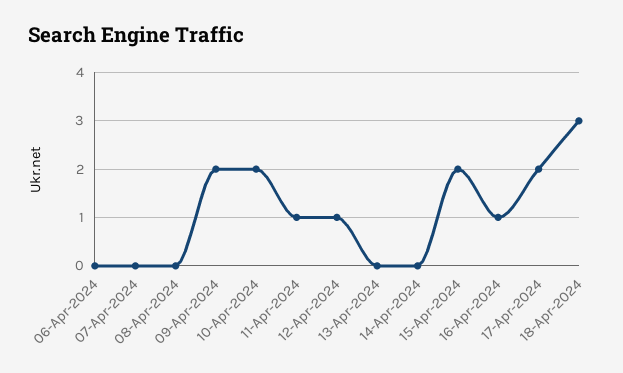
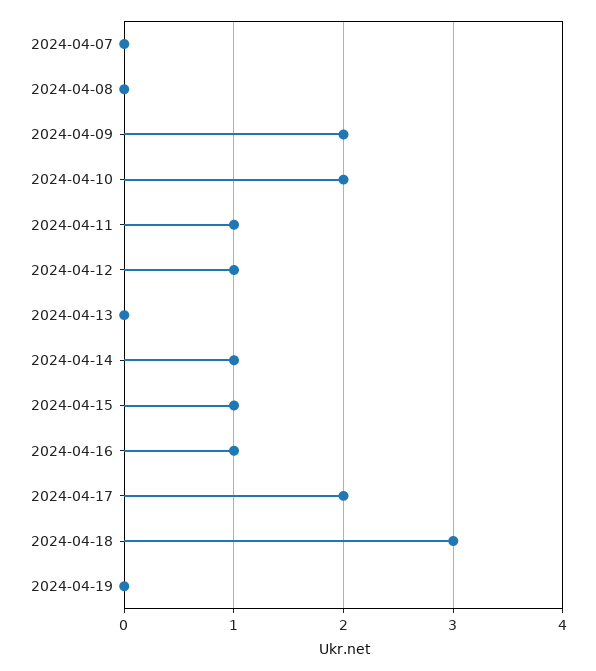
06-Apr-2024: 0 -> none
14-Apr-2024: 0 -> 1
15-Apr-2024: 2 -> 1
2024-04-19: none -> 0

